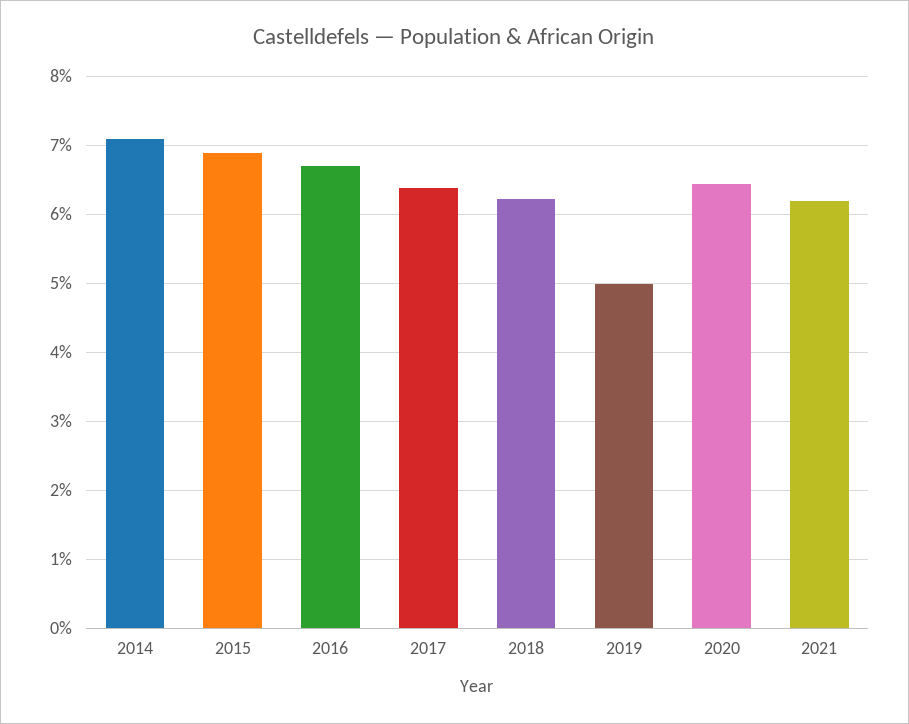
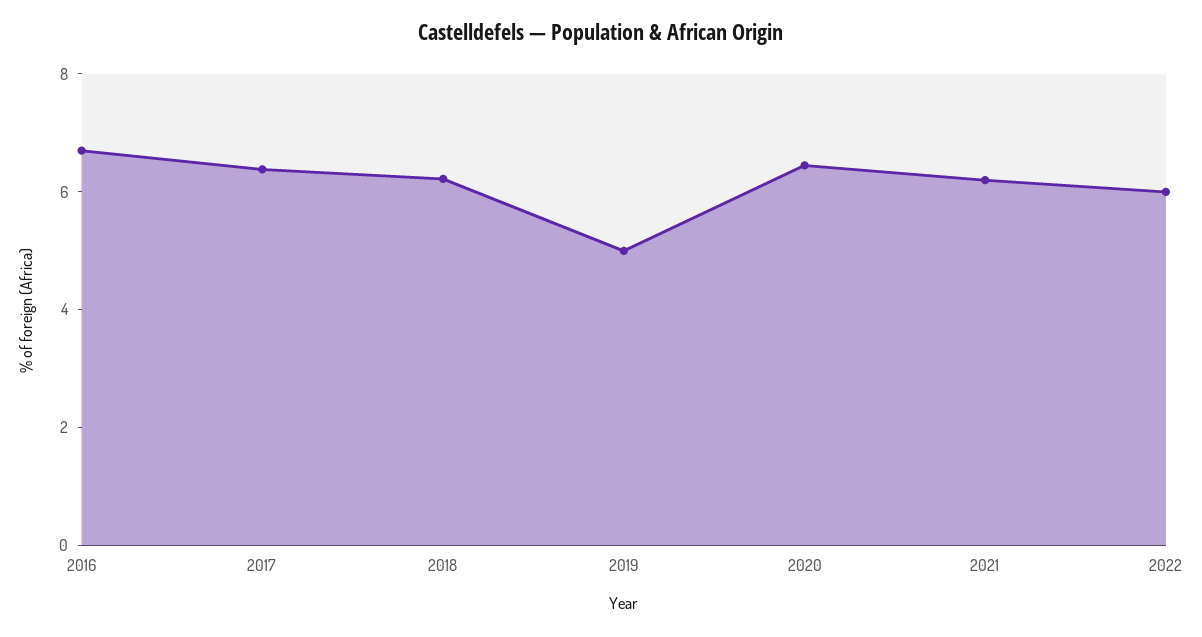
2014: 7.1 -> none
2015: 6.9 -> none
2022: none -> 6

